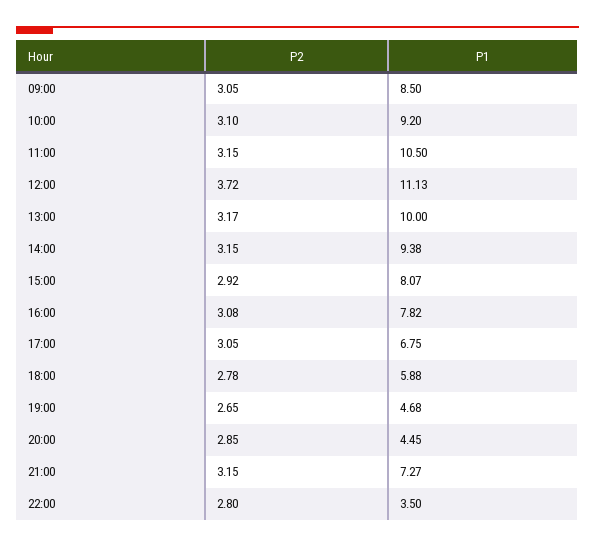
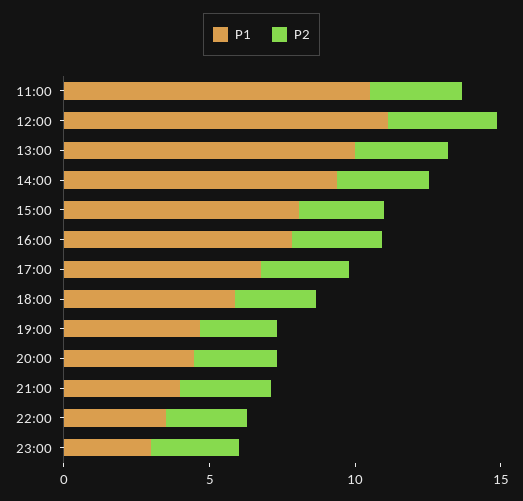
P2, 09:00: 3.05 -> none
P1, 09:00: 8.5 -> none
P2, 10:00: 3.1 -> none
P1, 10:00: 9.2 -> none
P1, 21:00: 7.27 -> 4
P1, 23:00: none -> 3
P2, 23:00: none -> 3

